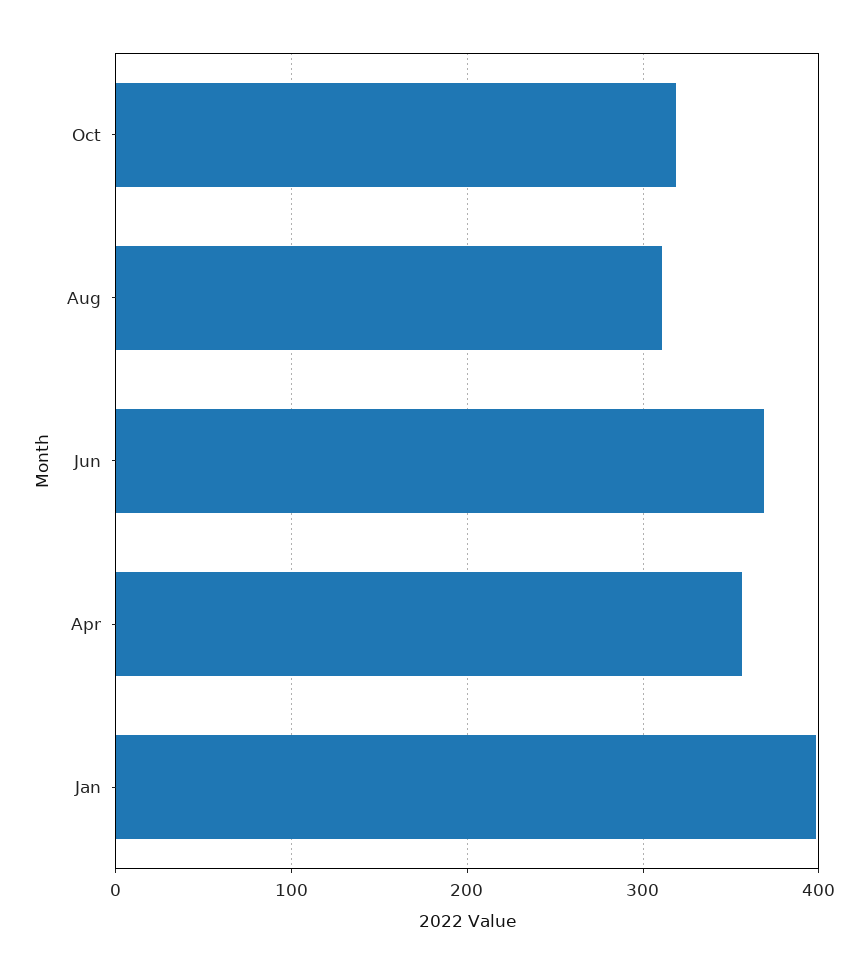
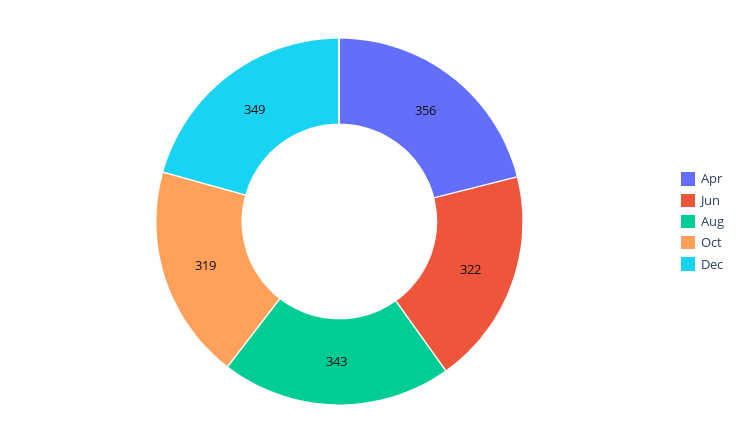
Aug: 310 -> 343
Jun: 370 -> 322
Jan: 400 -> none
Dec: none -> 349

